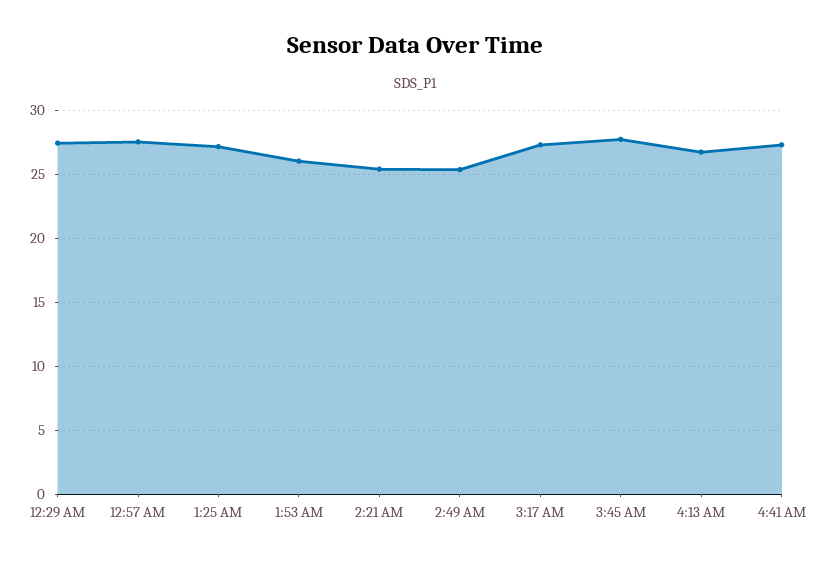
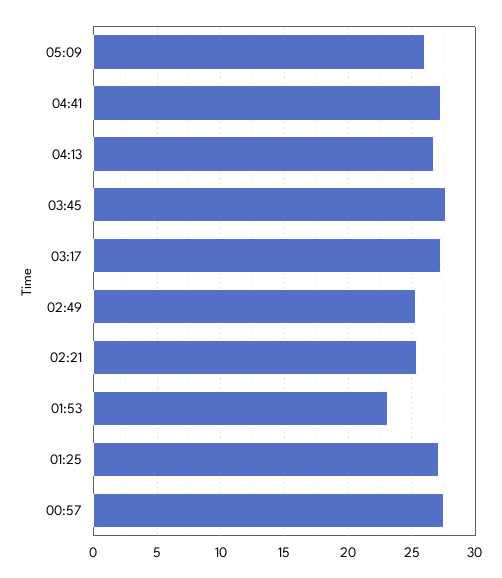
12:29 AM: 27.5 -> none
1:53 AM: 26 -> 23
05:09: none -> 26

